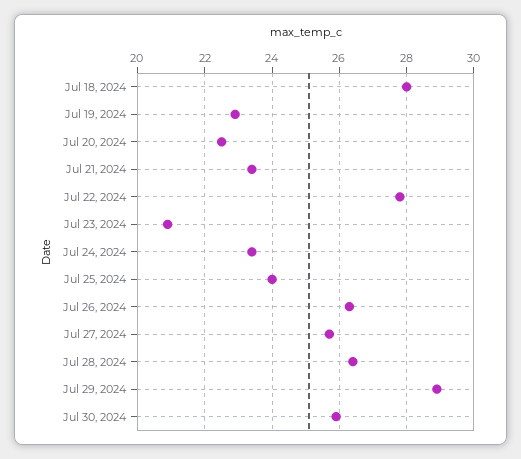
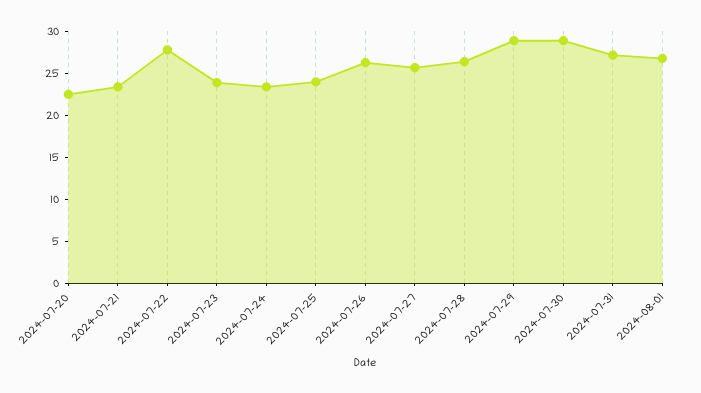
Jul 18, 2024: 28 -> none
Jul 19, 2024: 23 -> none
Jul 23, 2024: 21 -> 24
Jul 30, 2024: 26 -> 29
2024-07-31: none -> 27
2024-08-01: none -> 27

